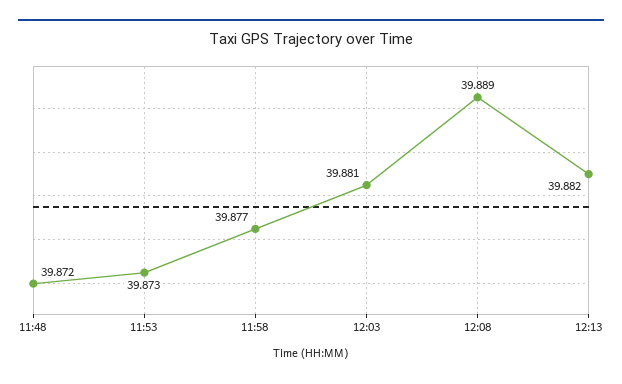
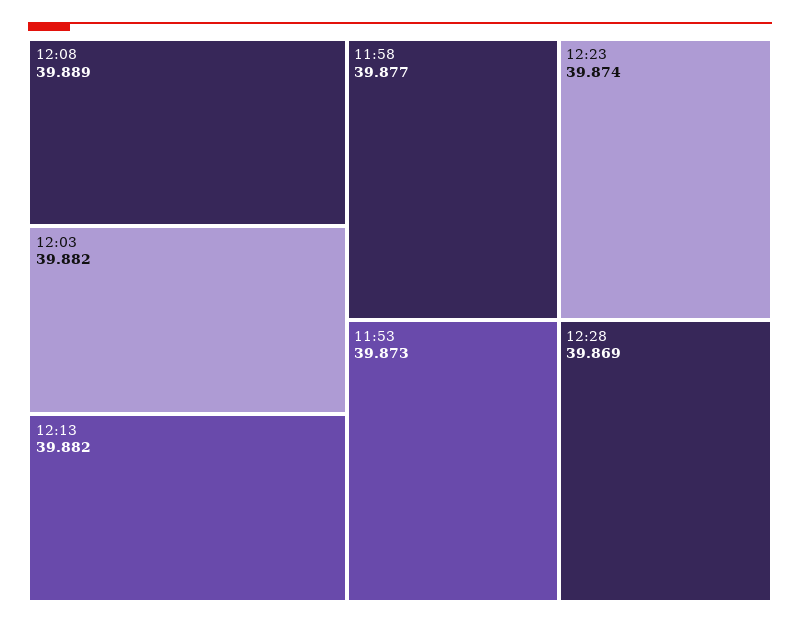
11:48: 39.872 -> none
12:03: 39.881 -> 39.882
12:23: none -> 39.874
12:28: none -> 39.869

